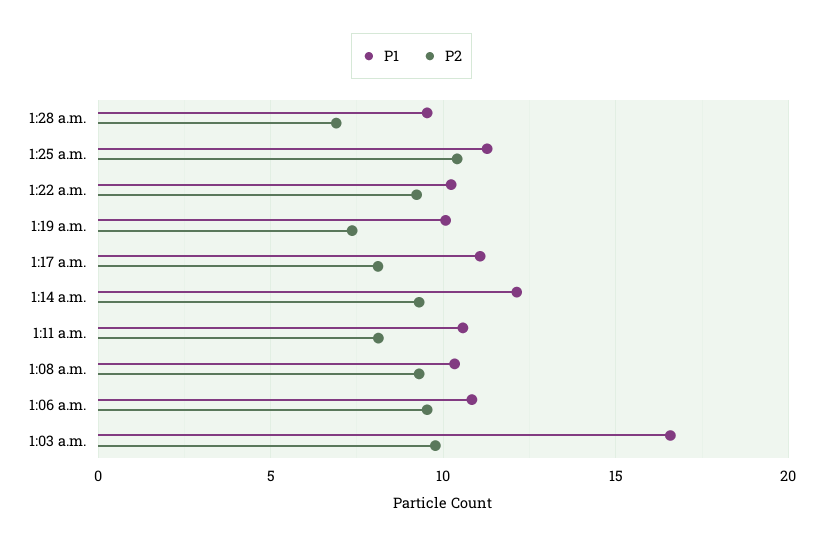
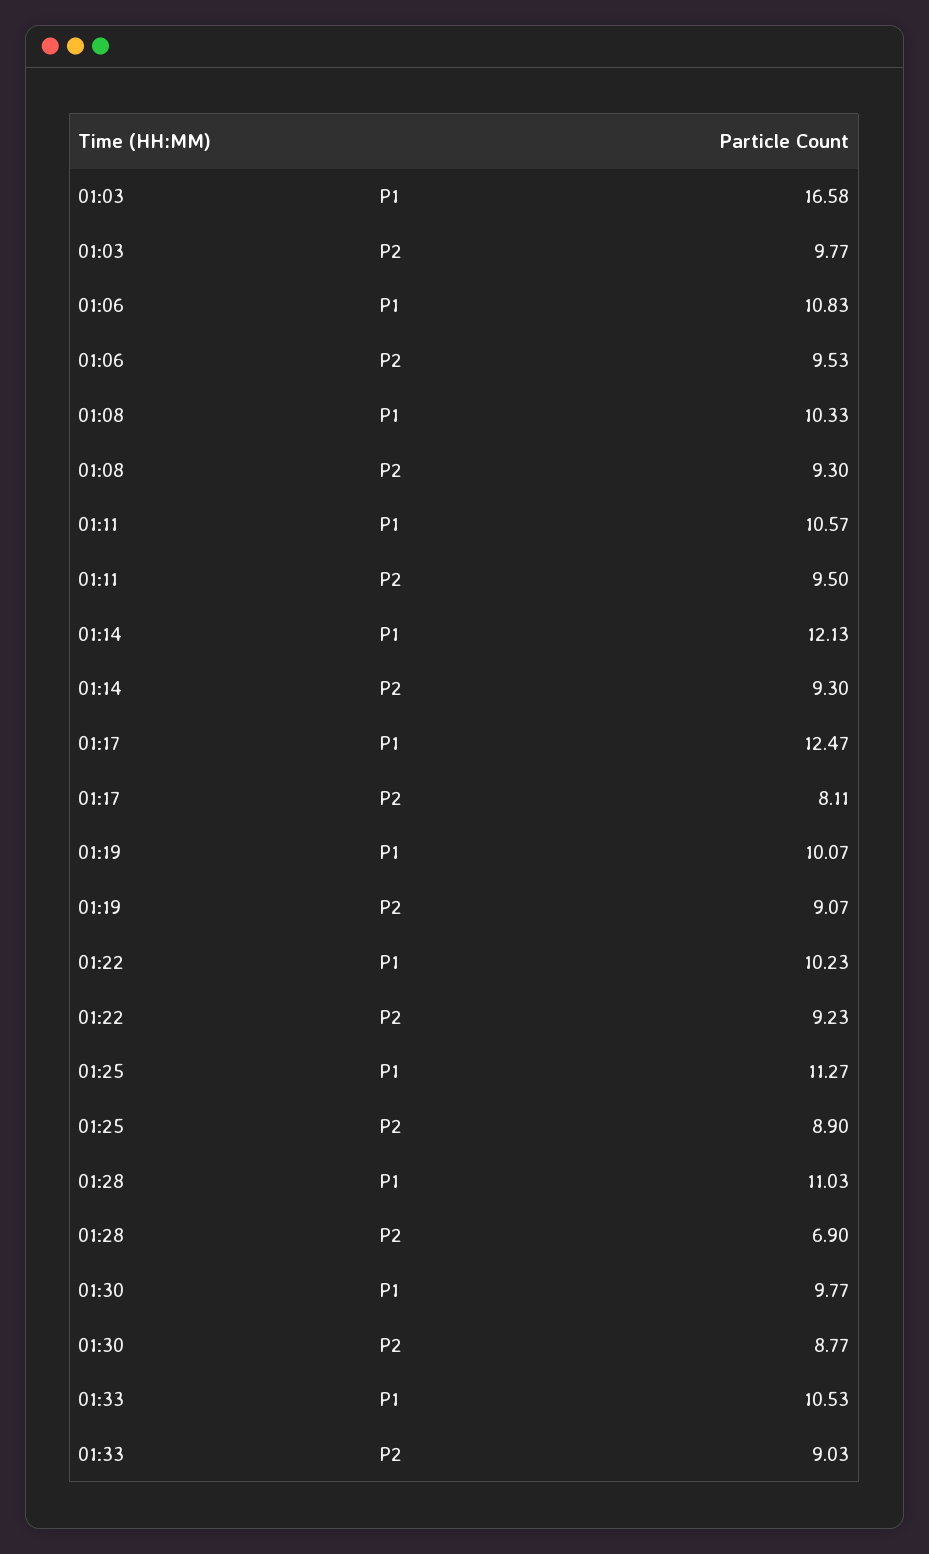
P1, 1:28 a.m.: 9.5 -> 11.03
P2, 1:25 a.m.: 10.5 -> 8.9
P2, 1:19 a.m.: 7.5 -> 9.07
P1, 1:17 a.m.: 11 -> 12.47
P2, 1:11 a.m.: 8 -> 9.5
P1, 01:30: none -> 9.77
P2, 01:30: none -> 8.77
P1, 01:33: none -> 10.53
P2, 01:33: none -> 9.03

